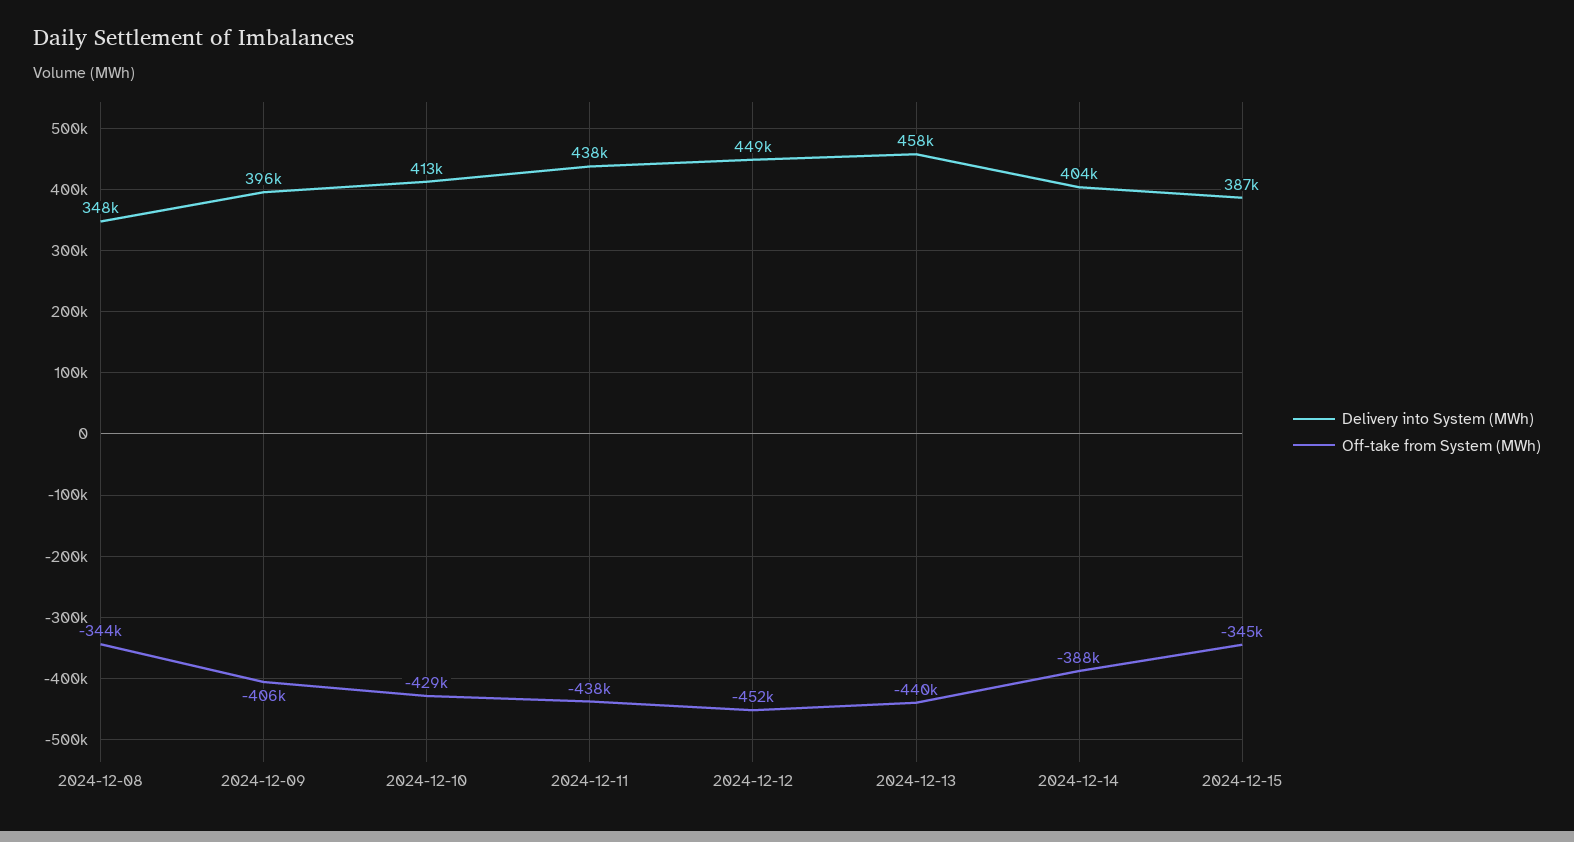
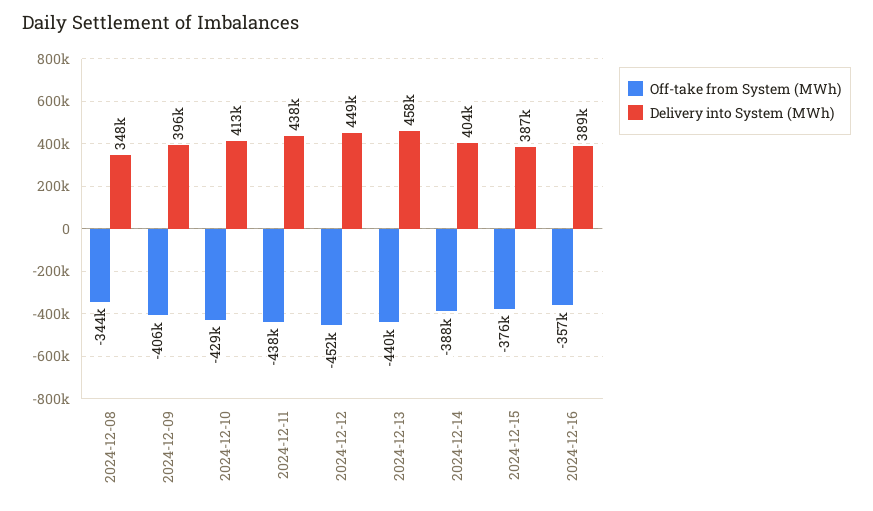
Off-take from System (MWh), 2024-12-15: -345000 -> -376000
Off-take from System (MWh), 2024-12-16: none -> -357000
Delivery into System (MWh), 2024-12-16: none -> 389000

